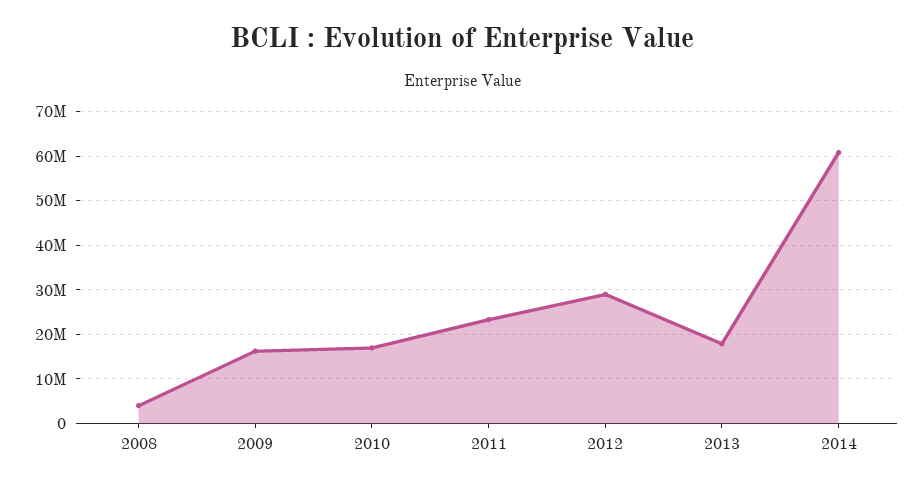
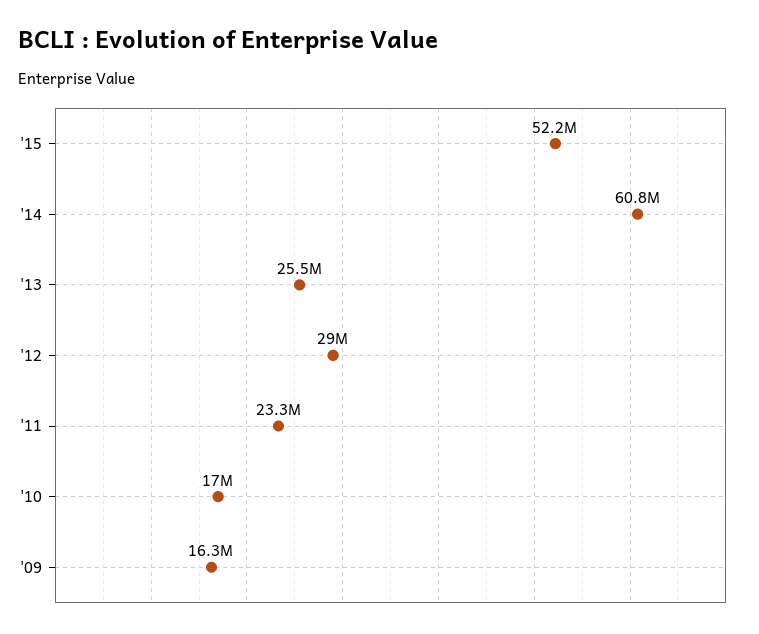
2008: 4000000 -> none
2013: 18000000 -> 25500000
'15: none -> 52200000

